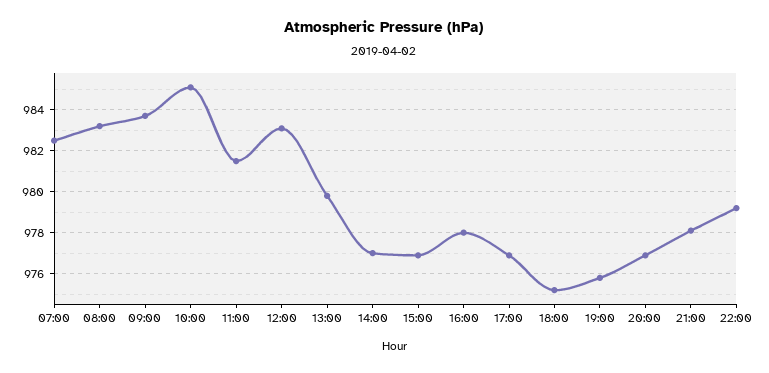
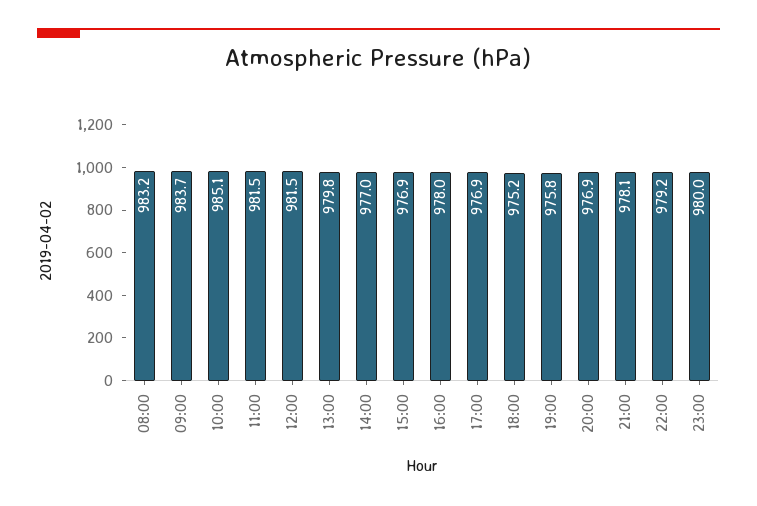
07:00: 982.5 -> none
12:00: 983 -> 981.5
23:00: none -> 980

